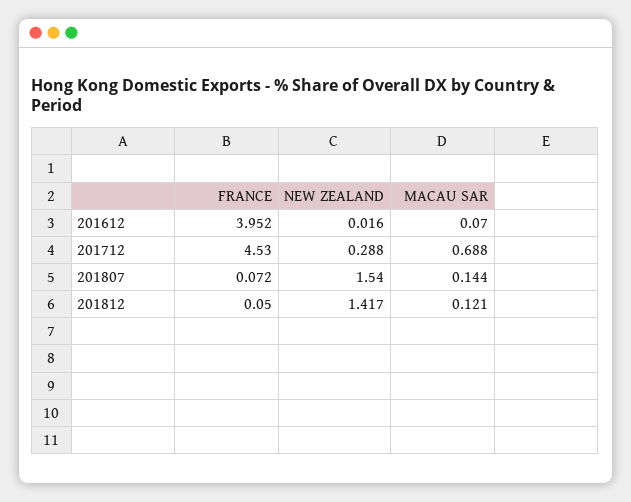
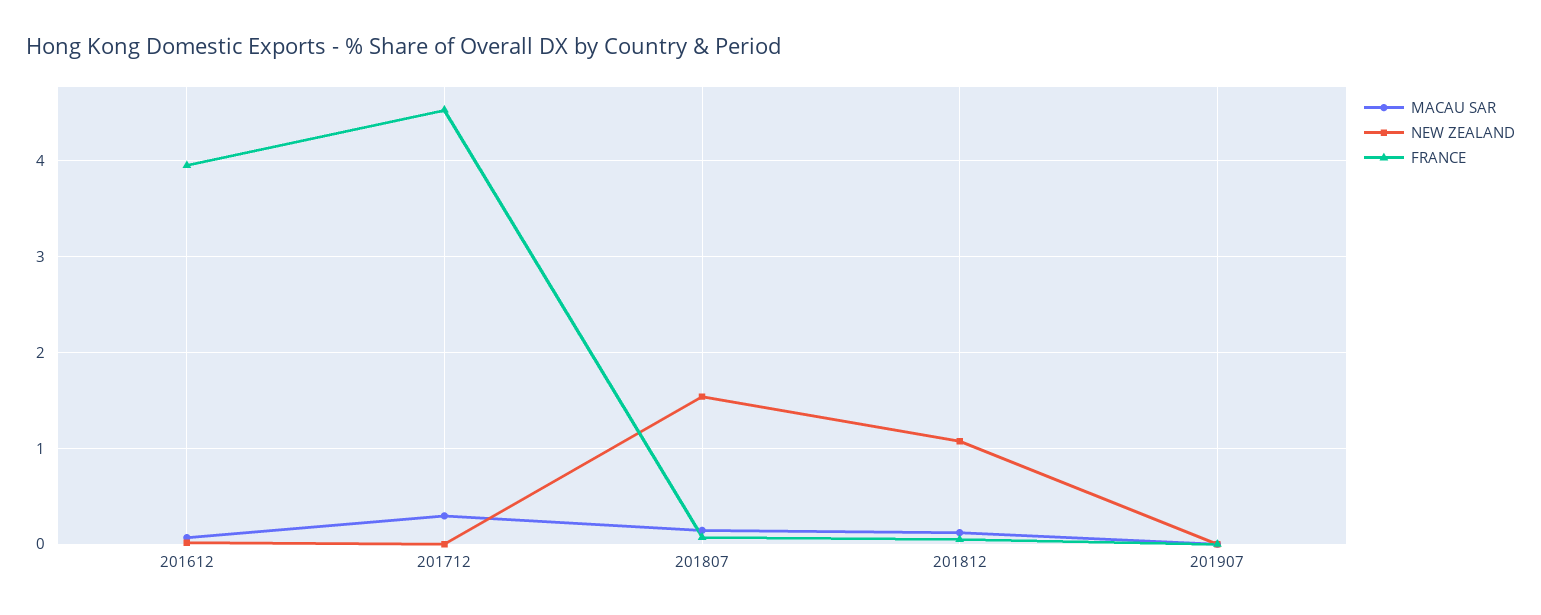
NEW ZEALAND, 201712: 0.288 -> 0
MACAU SAR, 201712: 0.688 -> 0.3
NEW ZEALAND, 201812: 1.417 -> 1.1
MACAU SAR, 201907: none -> 0
NEW ZEALAND, 201907: none -> 0
FRANCE, 201907: none -> 0

